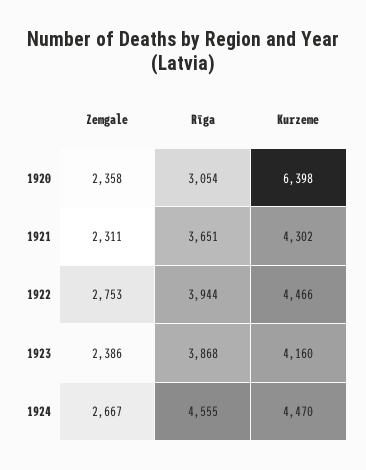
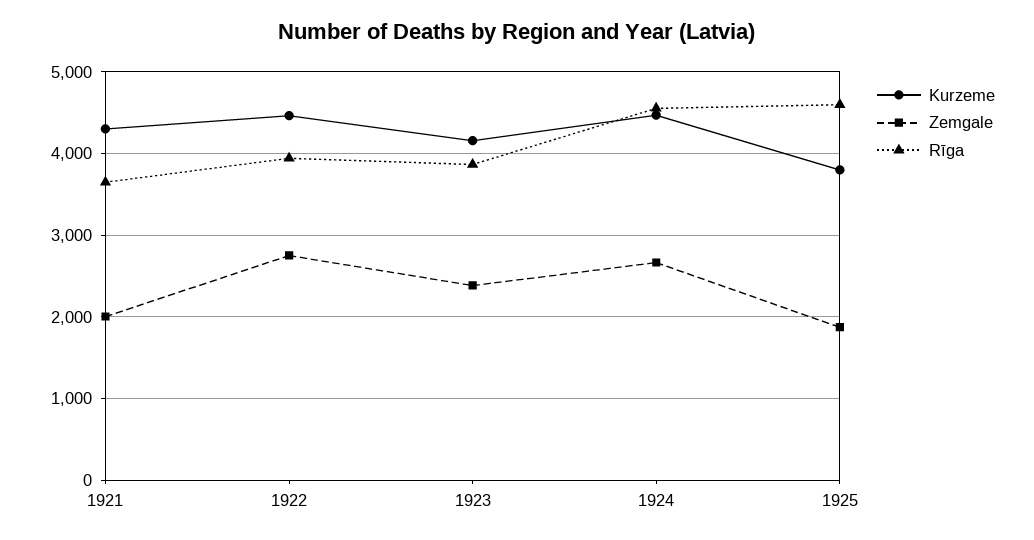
Zemgale, 1920: 2358 -> none
Rīga, 1920: 3054 -> none
Kurzeme, 1920: 6398 -> none
Zemgale, 1921: 2311 -> 2000
Kurzeme, 1925: none -> 3800
Zemgale, 1925: none -> 1900
Rīga, 1925: none -> 4600

